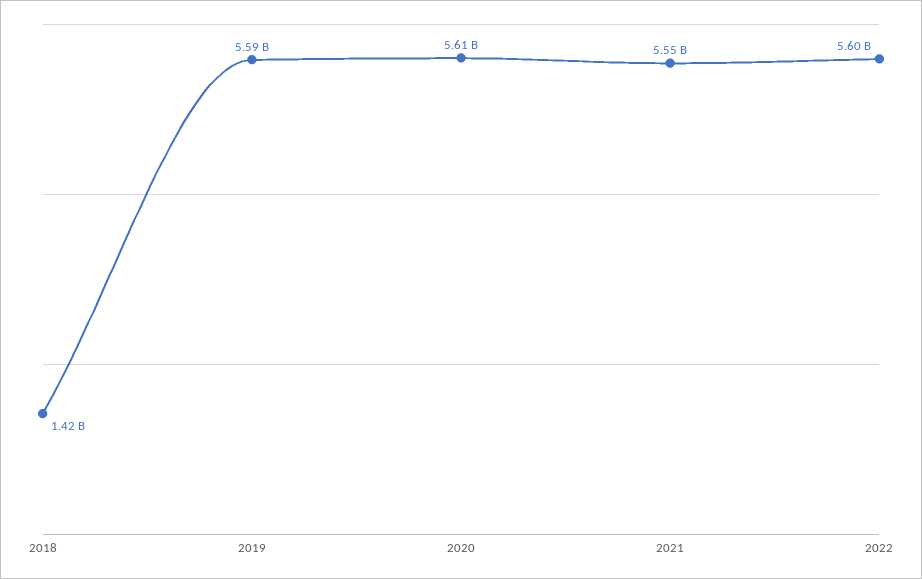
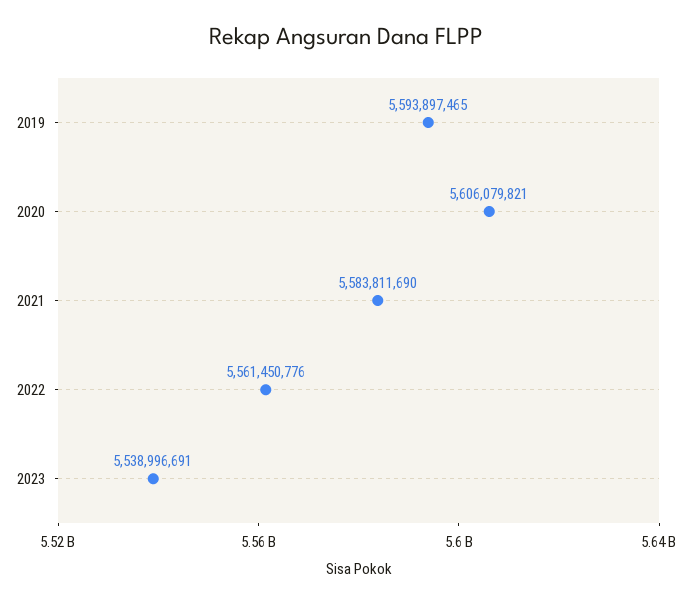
2018: 1420000000 -> none
2021: 5550000000 -> 5583811690
2022: 5600000000 -> 5561450776
2023: none -> 5538996691

